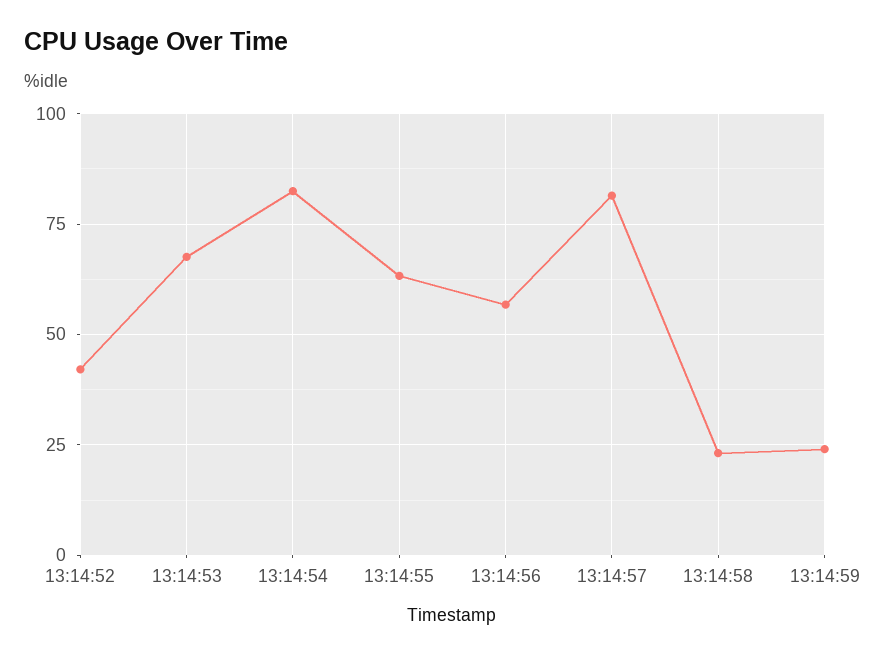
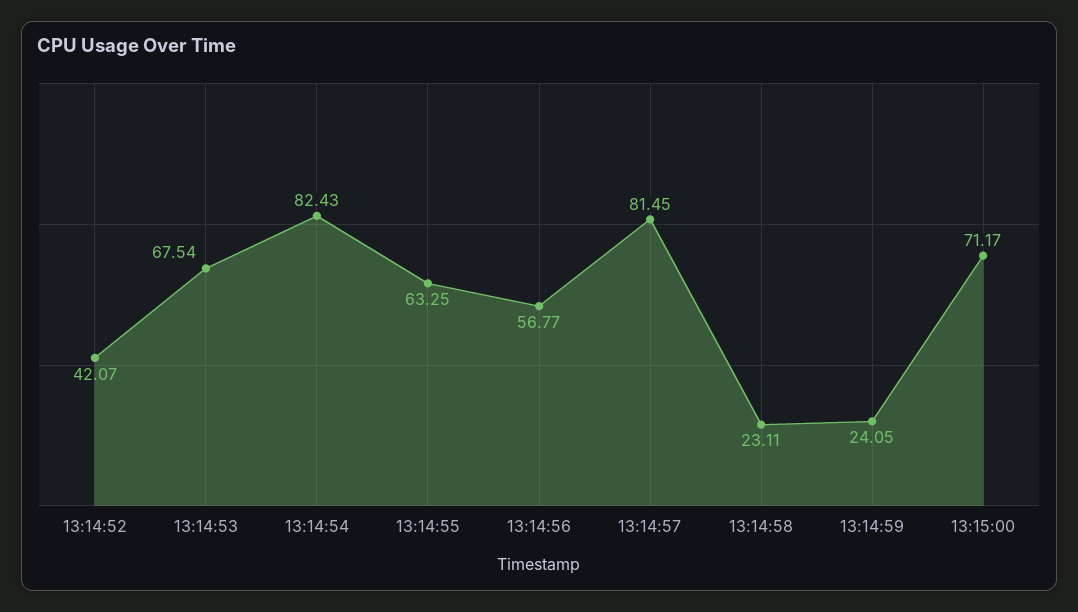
13:15:00: none -> 71.17

